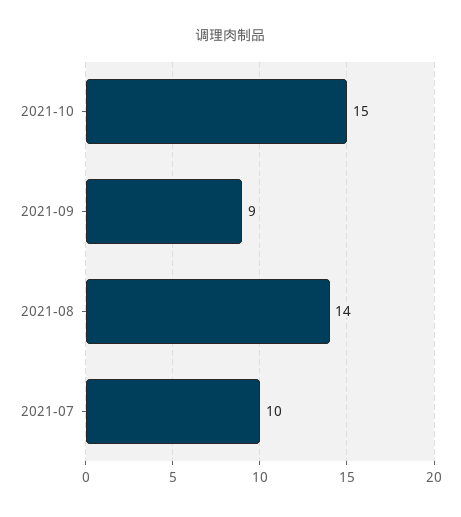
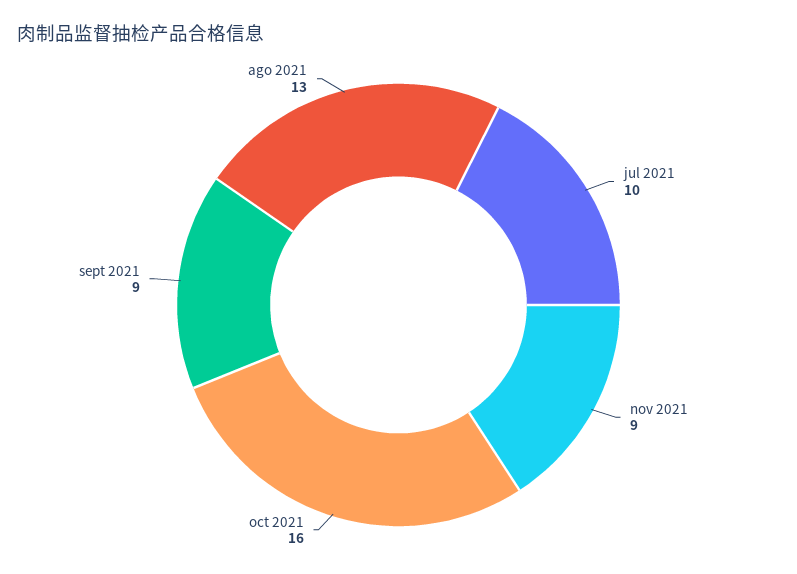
2021-10: 15 -> 16
2021-08: 14 -> 13
nov 2021: none -> 9

